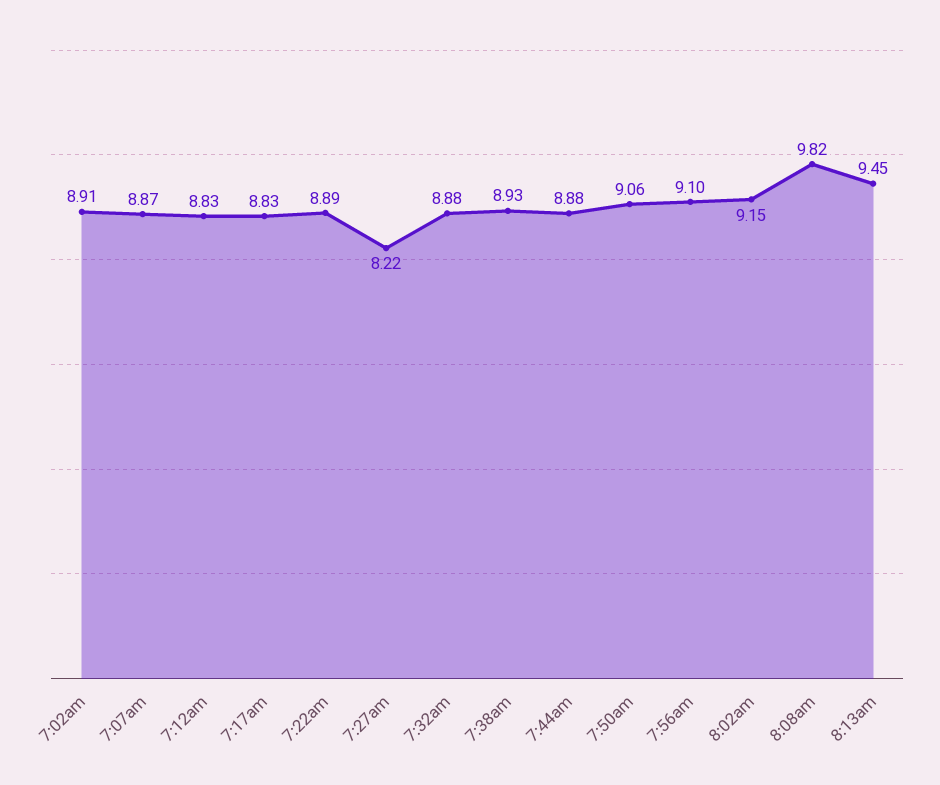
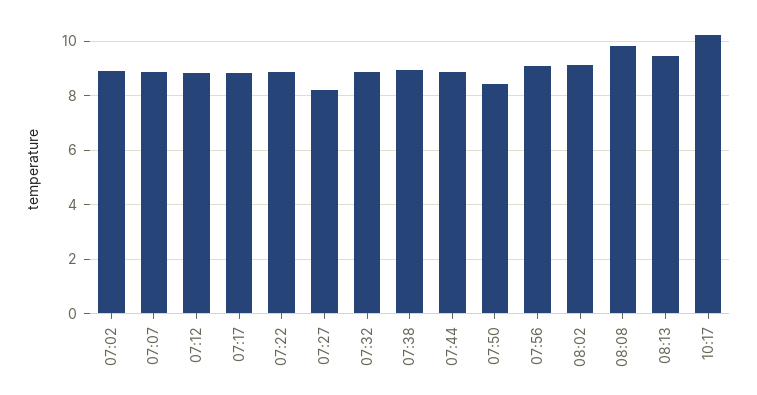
7:50am: 9.06 -> 8.5
10:17: none -> 10.25

